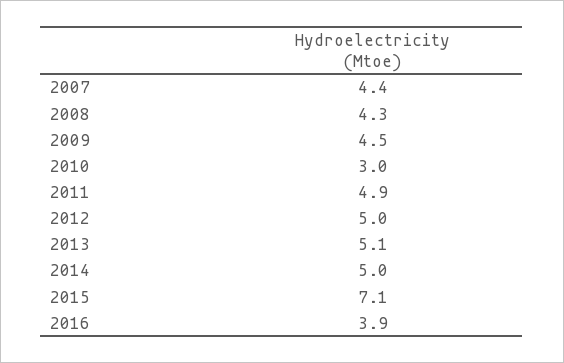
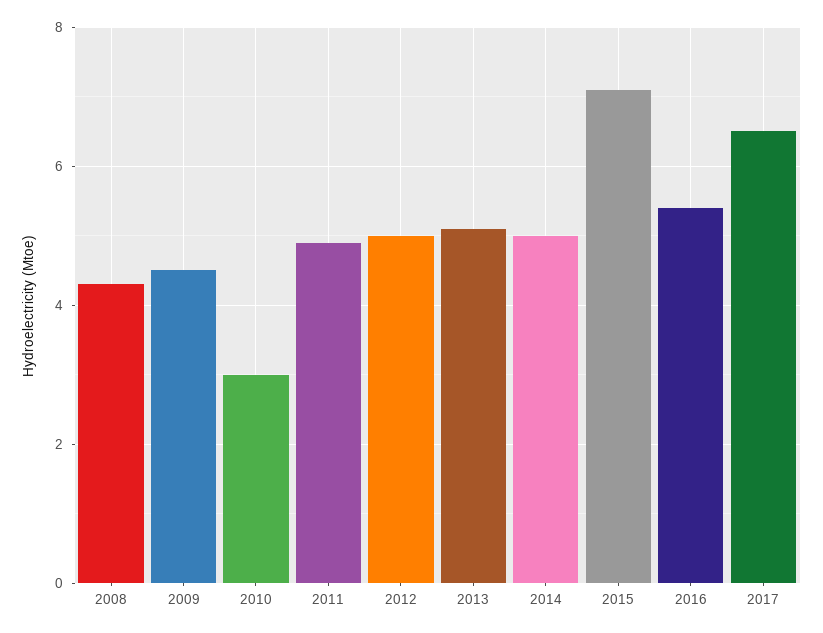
2007: 4.4 -> none
2016: 3.9 -> 5.5
2017: none -> 6.5

